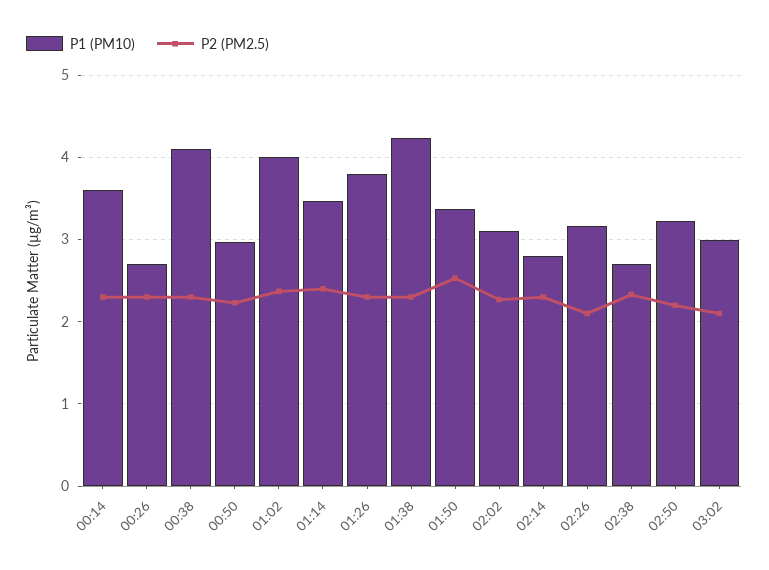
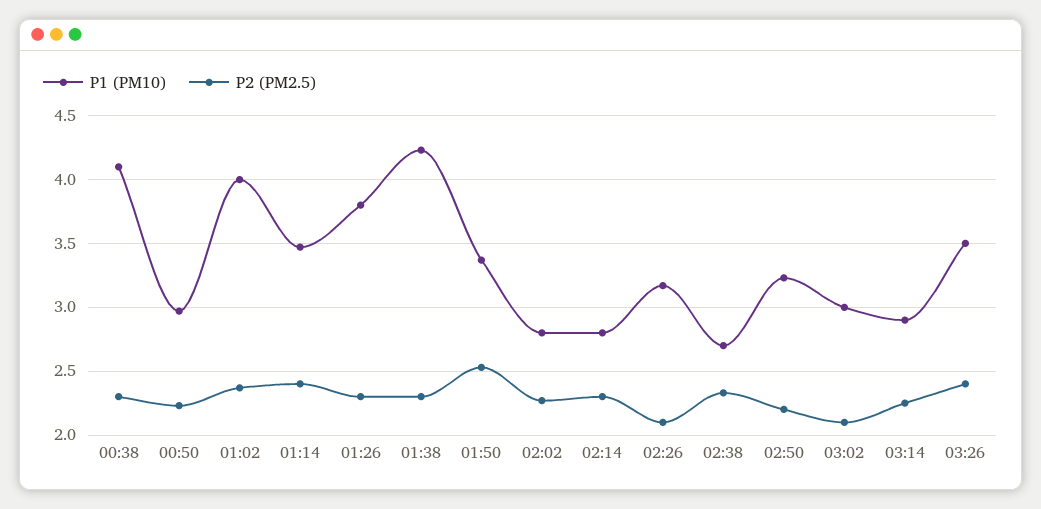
P1 (PM10), 00:14: 3.6 -> none
P2 (PM2.5), 00:14: 2.3 -> none
P1 (PM10), 00:26: 2.7 -> none
P2 (PM2.5), 00:26: 2.3 -> none
P1 (PM10), 02:02: 3.1 -> 2.8
P1 (PM10), 03:14: none -> 2.9
P2 (PM2.5), 03:14: none -> 2.25
P1 (PM10), 03:26: none -> 3.5
P2 (PM2.5), 03:26: none -> 2.4

